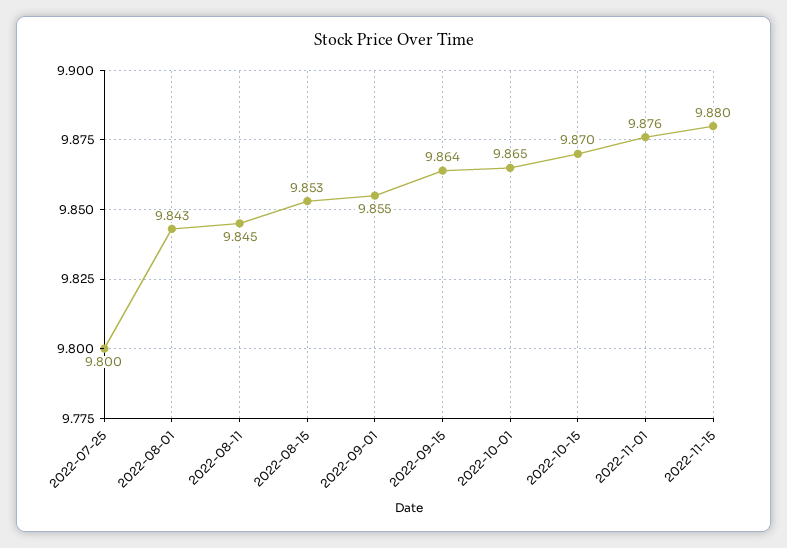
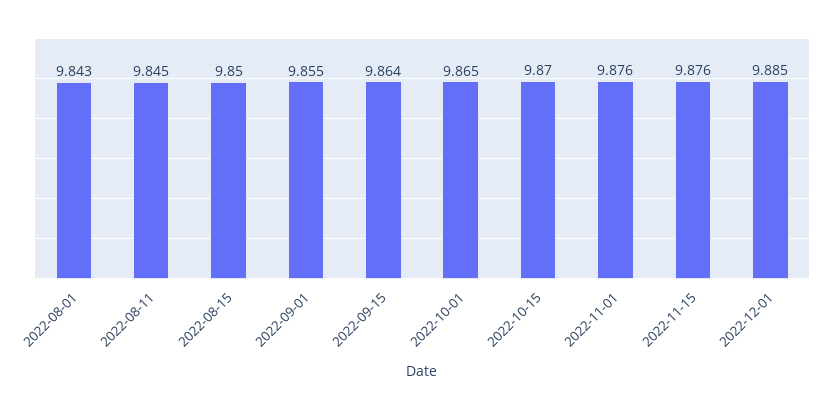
2022-07-25: 9.8 -> none
2022-08-15: 9.853 -> 9.85
2022-11-15: 9.88 -> 9.876
2022-12-01: none -> 9.885

